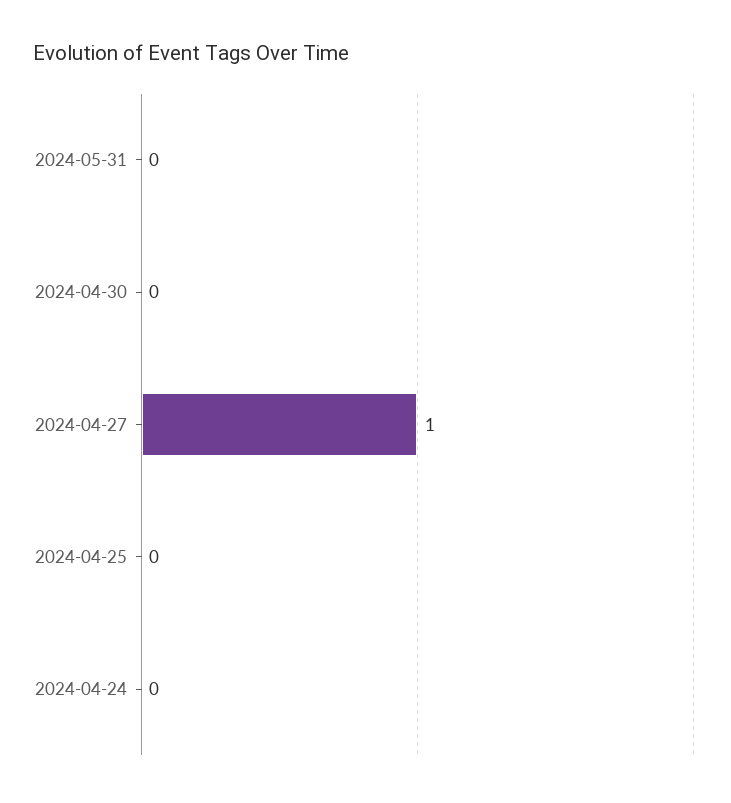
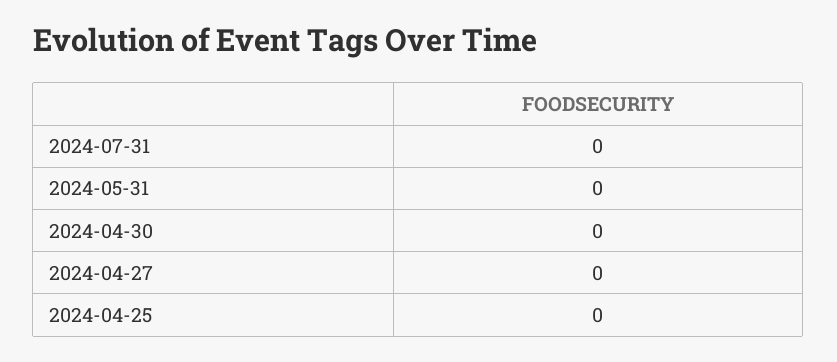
2024-04-27: 1 -> 0
2024-04-24: 0 -> none
2024-07-31: none -> 0

